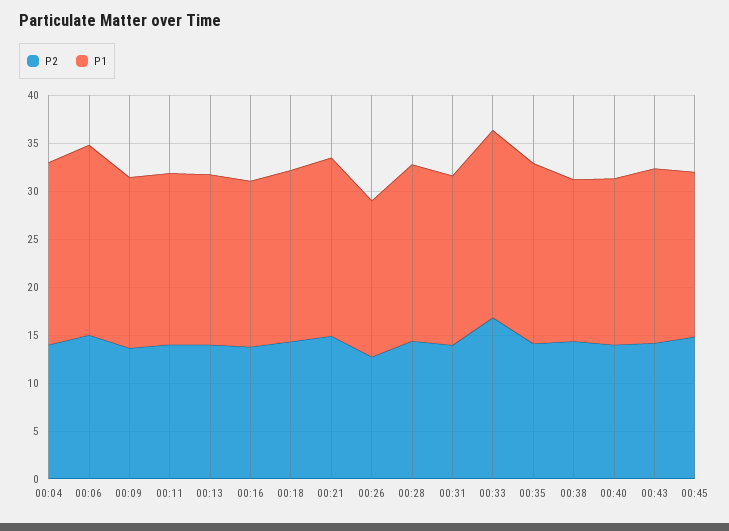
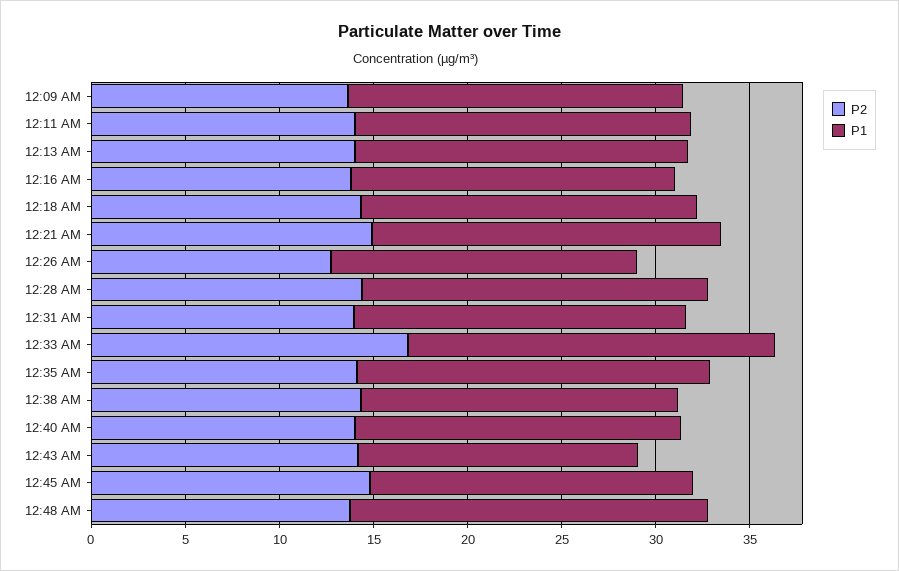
P2, 00:04: 14 -> none
P1, 00:04: 19 -> none
P2, 00:06: 15 -> none
P1, 00:06: 20 -> none
P1, 00:43: 18 -> 15
P2, 12:48 AM: none -> 14
P1, 12:48 AM: none -> 19

